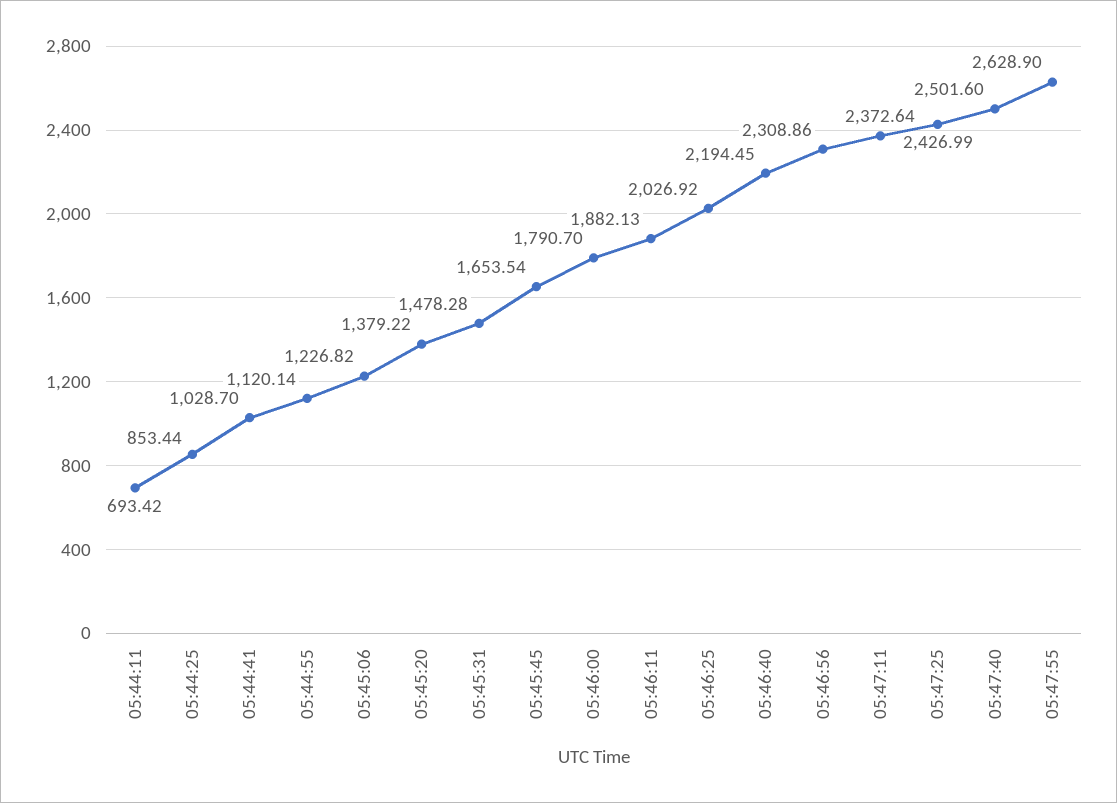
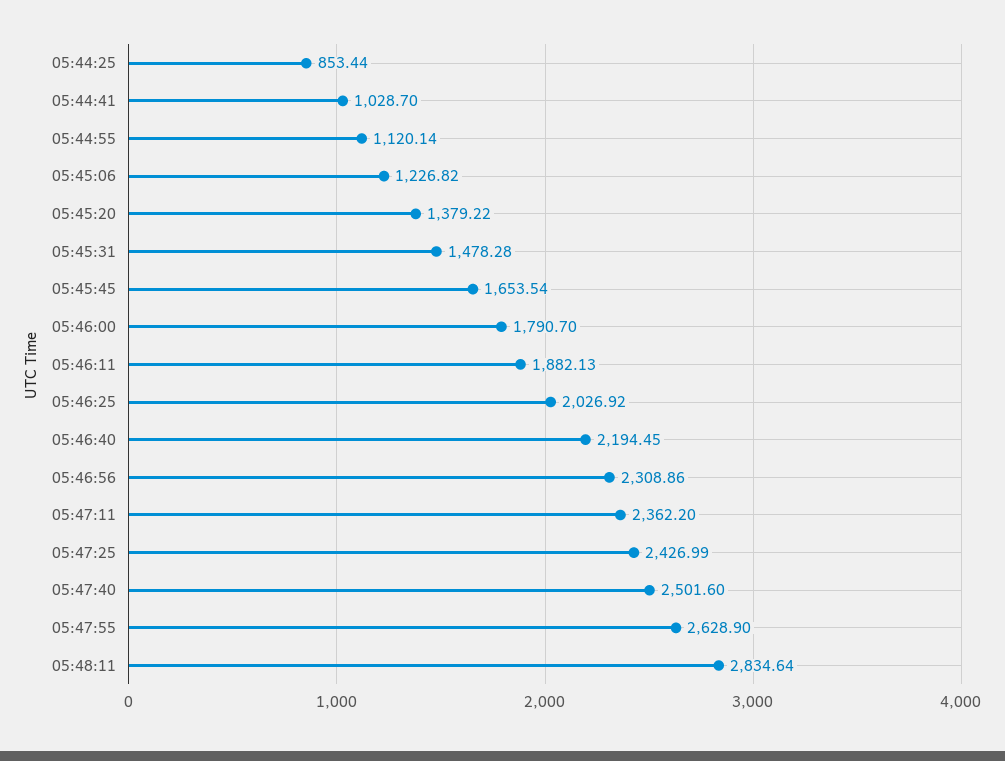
05:44:11: 693.42 -> none
05:47:11: 2372.64 -> 2362.2
05:48:11: none -> 2834.64

